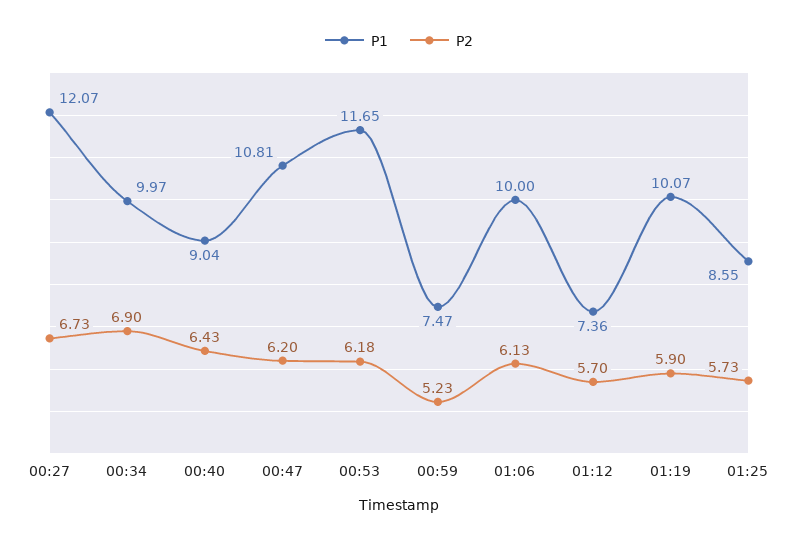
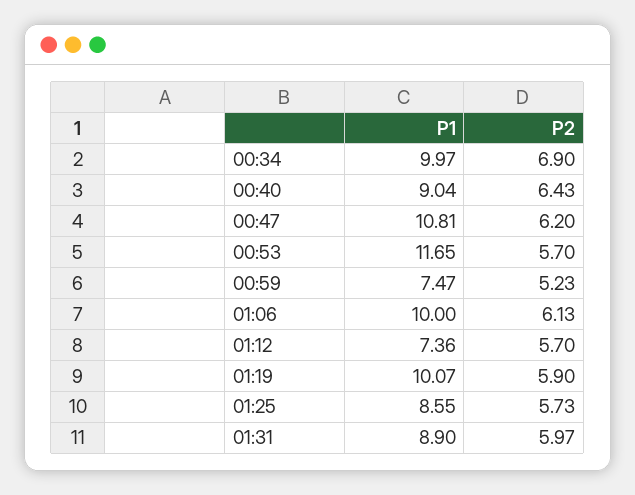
P1, 00:27: 12.07 -> none
P2, 00:27: 6.73 -> none
P2, 00:53: 6.18 -> 5.7
P1, 01:31: none -> 8.9
P2, 01:31: none -> 5.97

